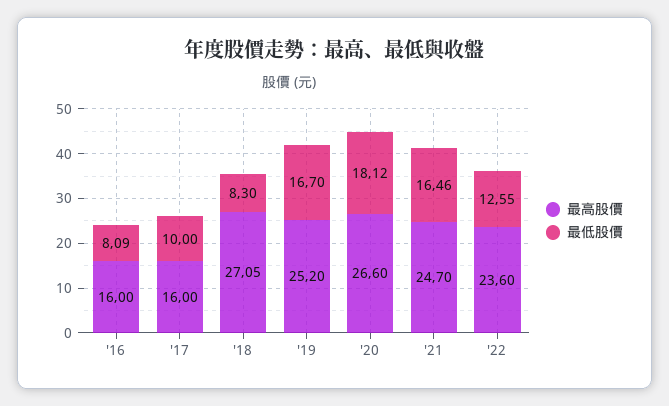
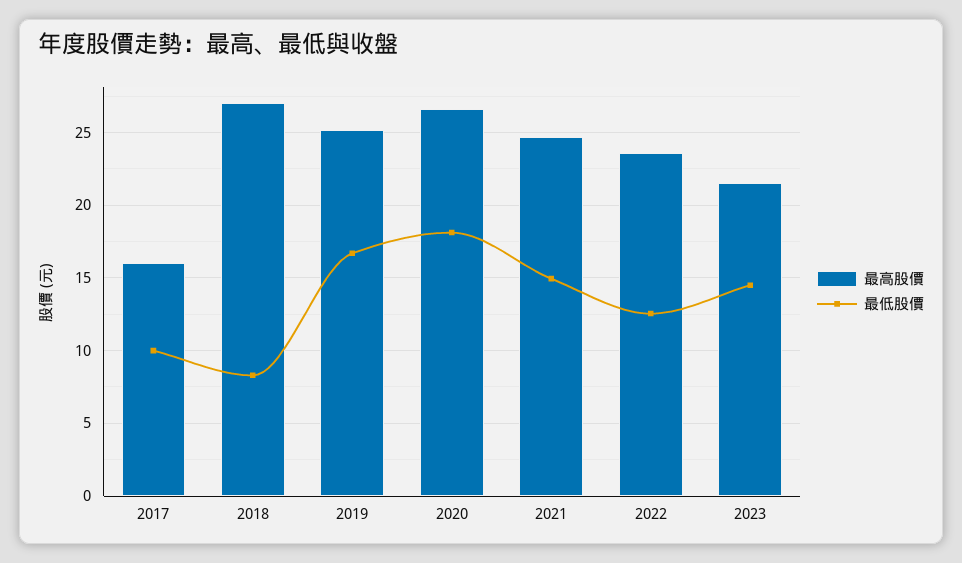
最高股價, '16: 16 -> none
最低股價, '16: 8.09 -> none
最低股價, '21: 16.46 -> 15
最高股價, 2023: none -> 21.5
最低股價, 2023: none -> 14.5

